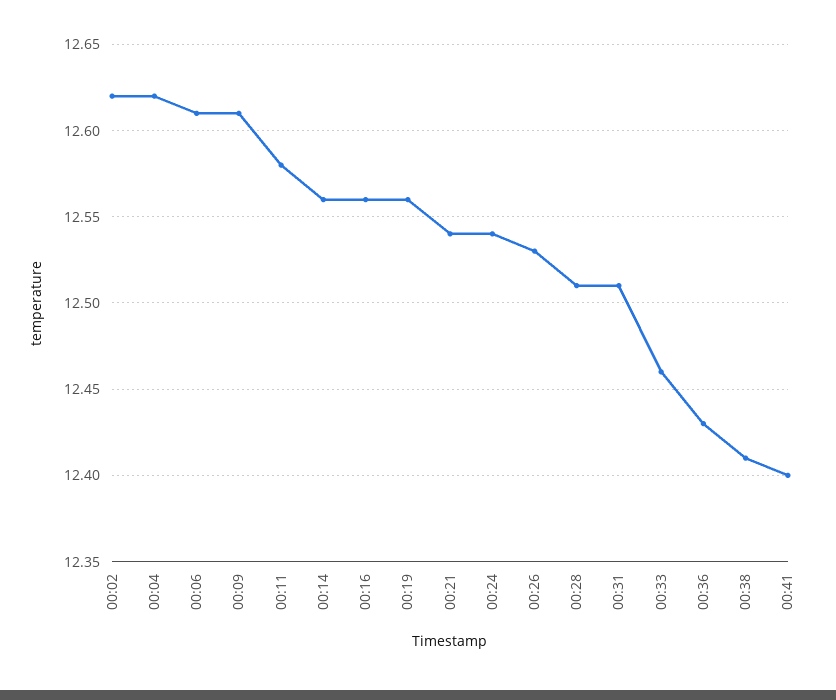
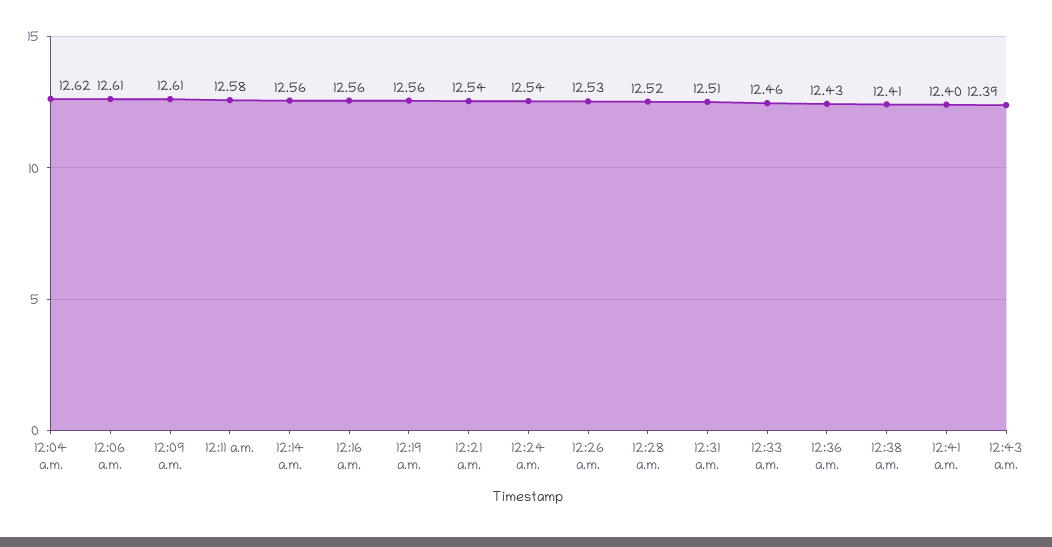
00:02: 12.62 -> none
00:28: 12.51 -> 12.52
12:43 a.m.: none -> 12.39

